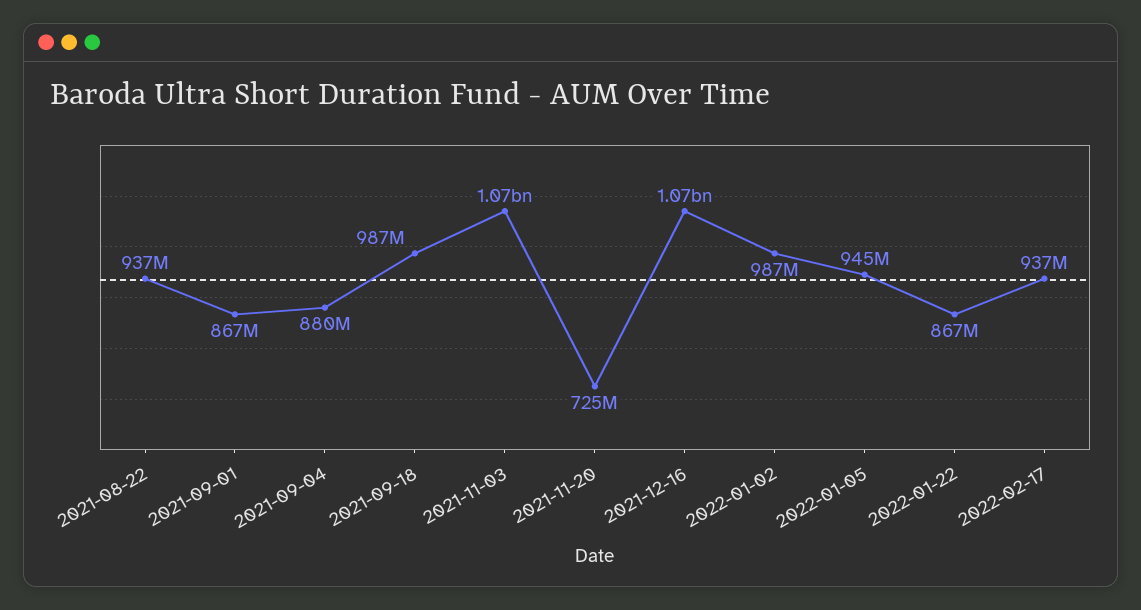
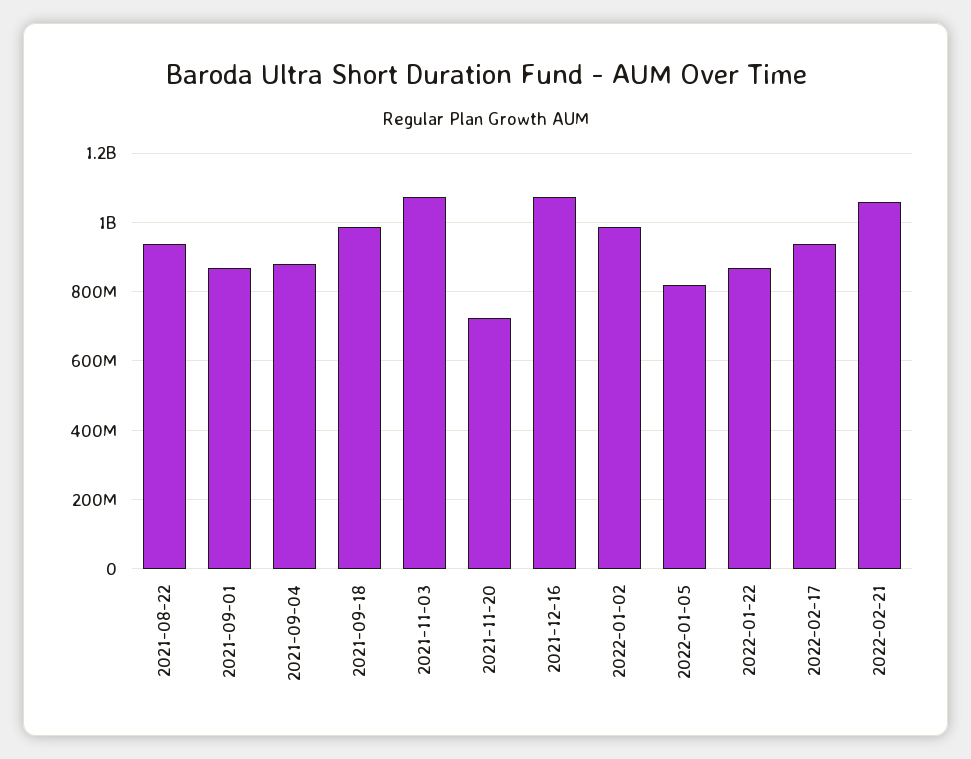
2022-01-05: 945000000 -> 820000000
2022-02-21: none -> 1060000000

